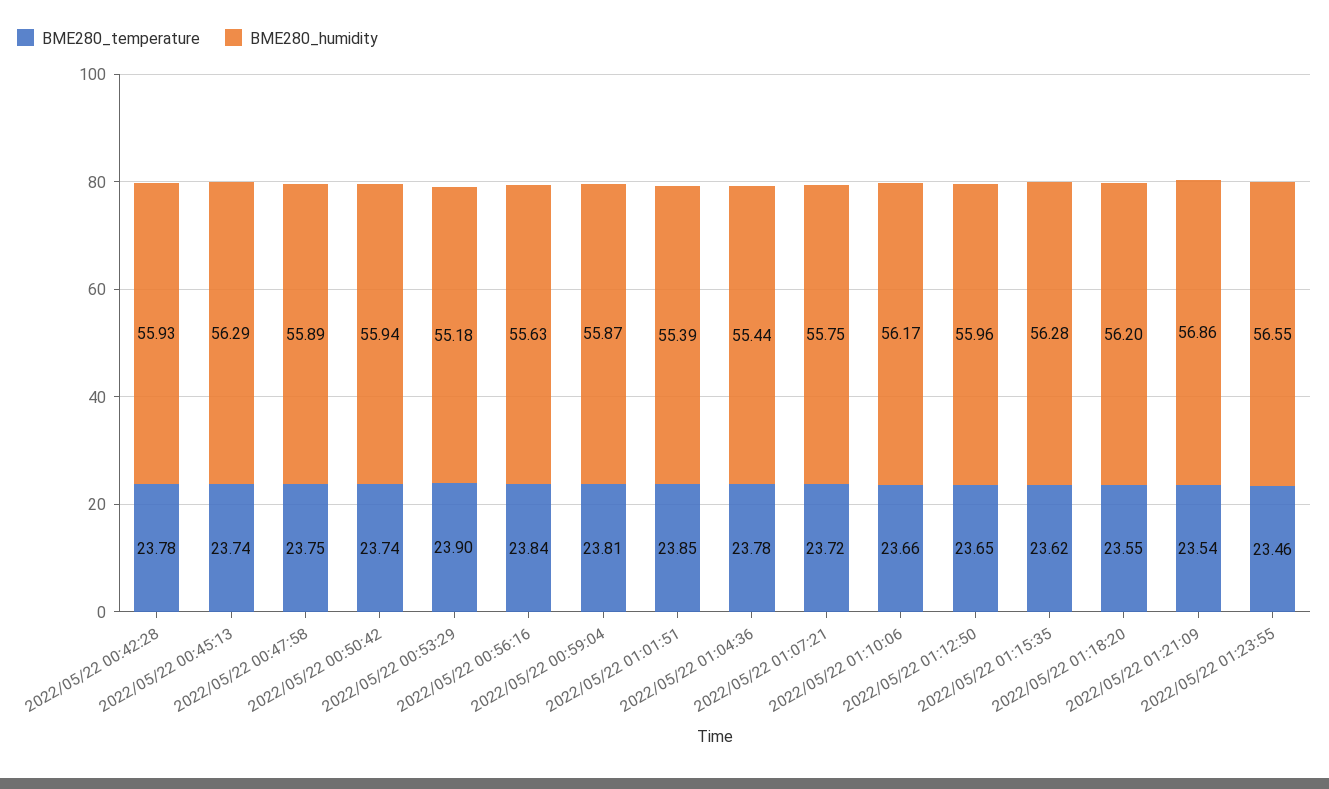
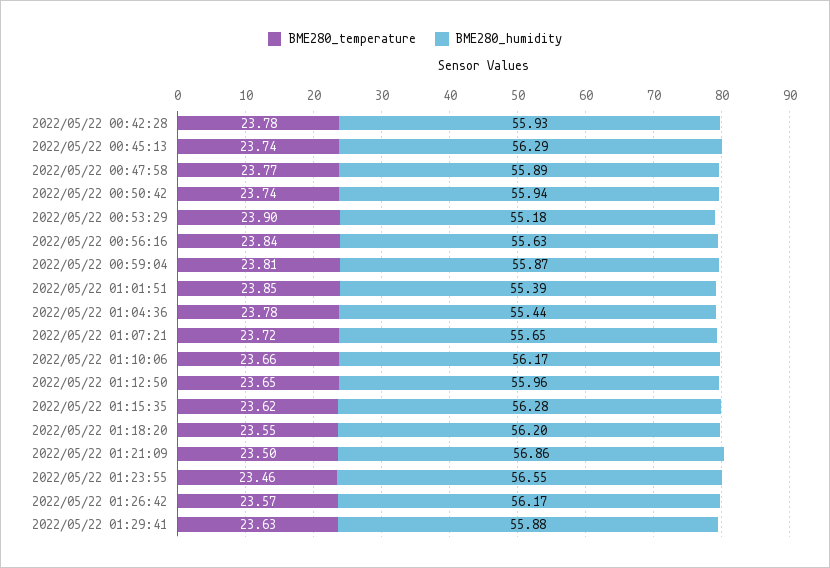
BME280_temperature, 2022/05/22 00:47:58: 23.75 -> 23.77
BME280_humidity, 2022/05/22 01:07:21: 55.75 -> 55.65
BME280_temperature, 2022/05/22 01:21:09: 23.54 -> 23.5
BME280_temperature, 2022/05/22 01:26:42: none -> 23.57
BME280_humidity, 2022/05/22 01:26:42: none -> 56.17
BME280_temperature, 2022/05/22 01:29:41: none -> 23.63
BME280_humidity, 2022/05/22 01:29:41: none -> 55.88

